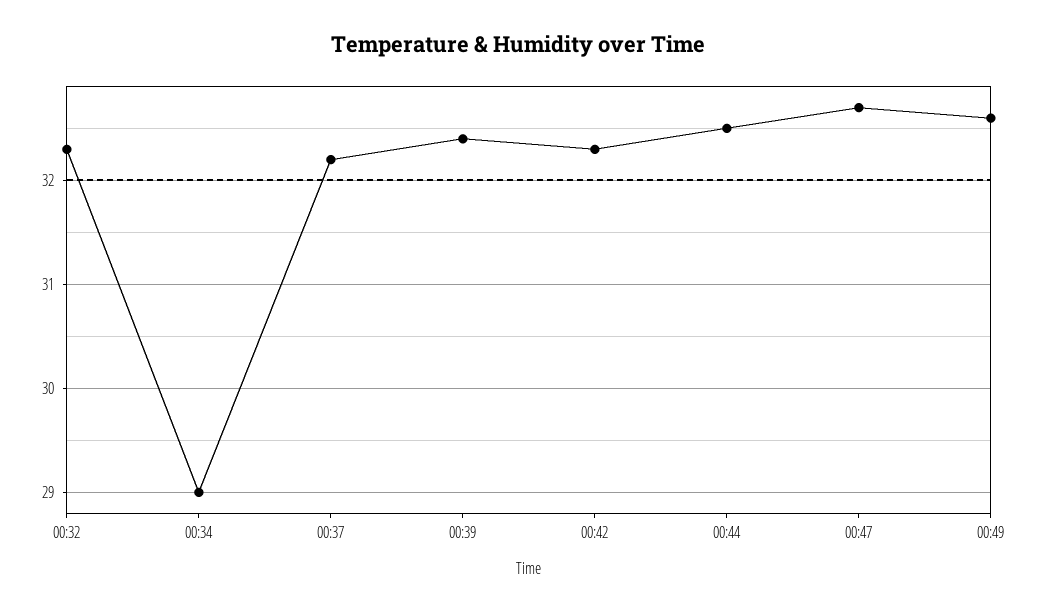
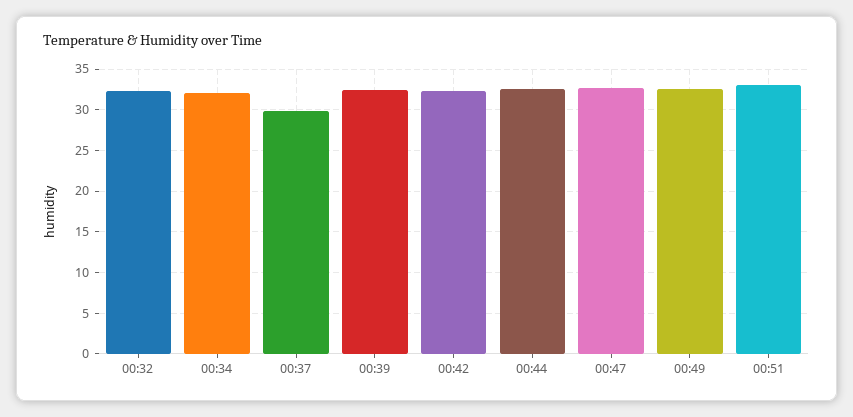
00:34: 29 -> 32
00:37: 32.2 -> 30
00:51: none -> 33

